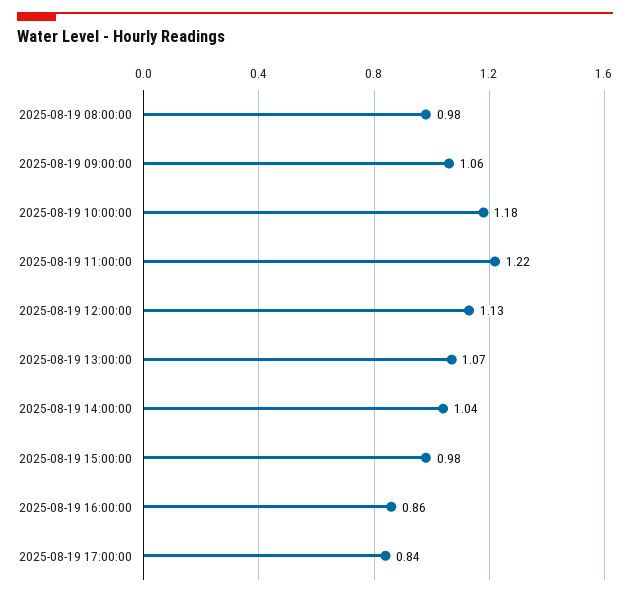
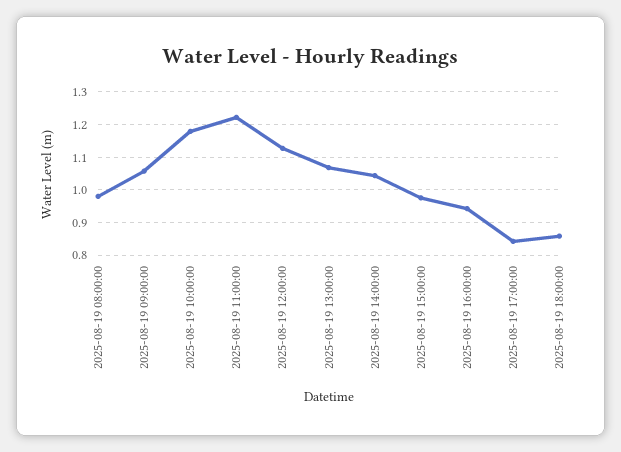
2025-08-19 16:00:00: 0.86 -> 0.94
2025-08-19 18:00:00: none -> 0.86

